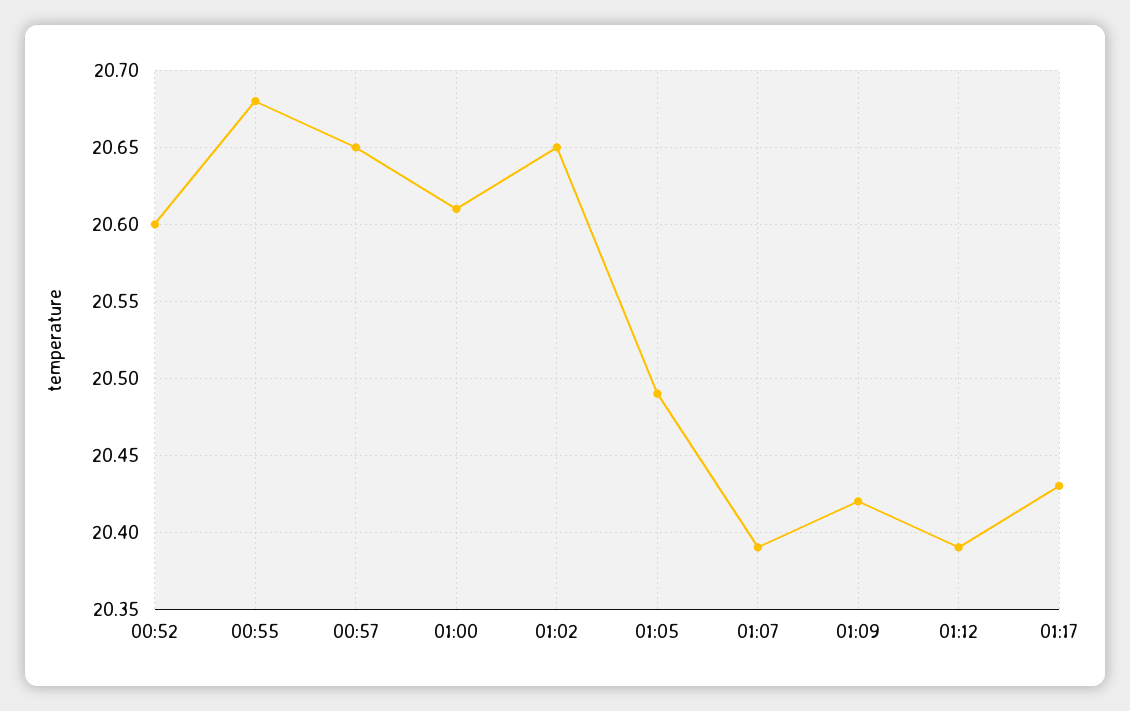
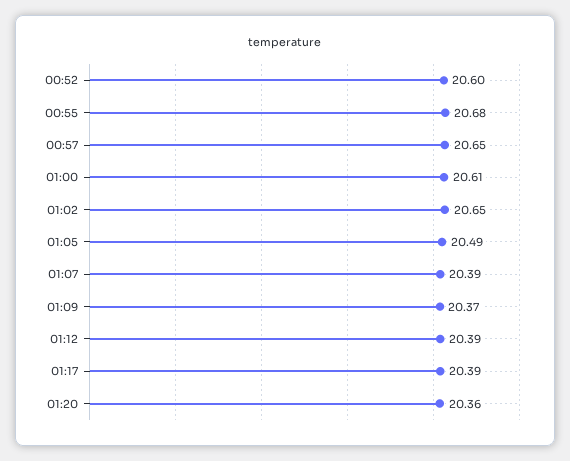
01:09: 20.42 -> 20.37
01:17: 20.43 -> 20.39
01:20: none -> 20.36

